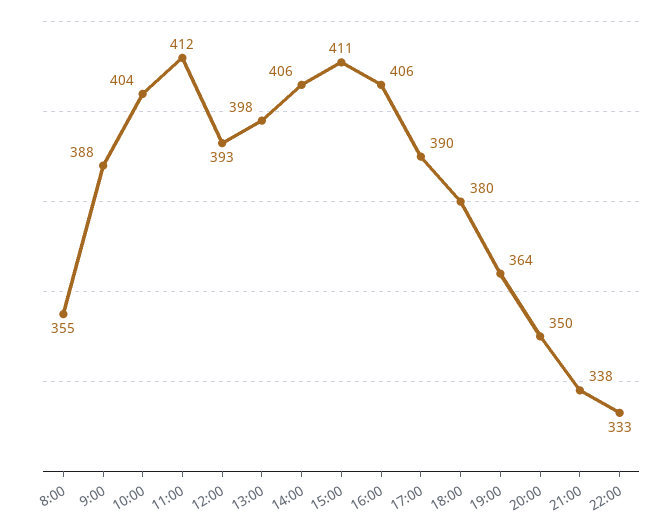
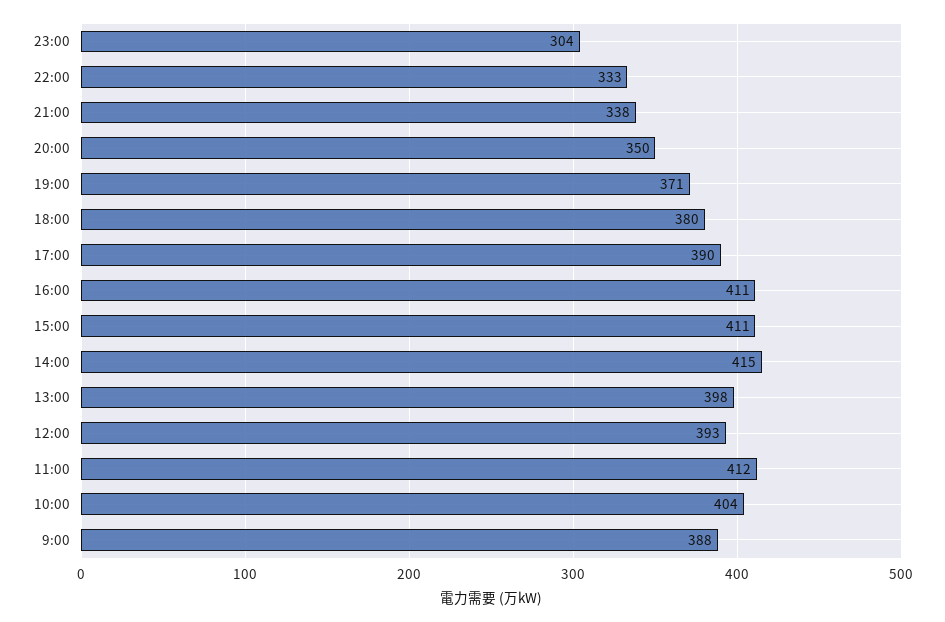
8:00: 355 -> none
14:00: 406 -> 415
16:00: 406 -> 411
19:00: 364 -> 371
23:00: none -> 304

